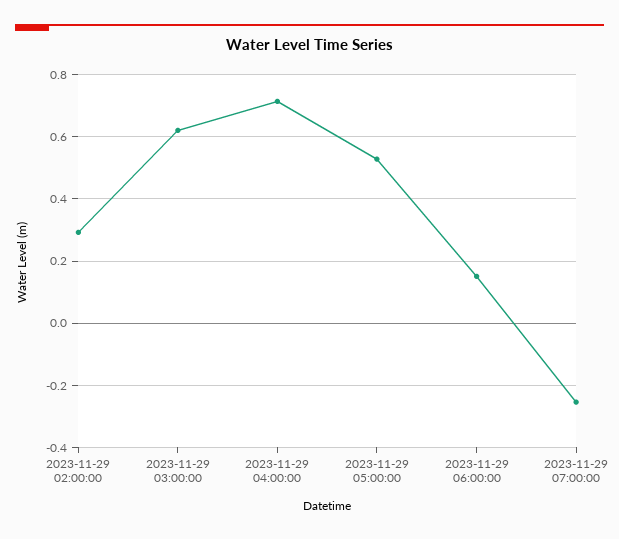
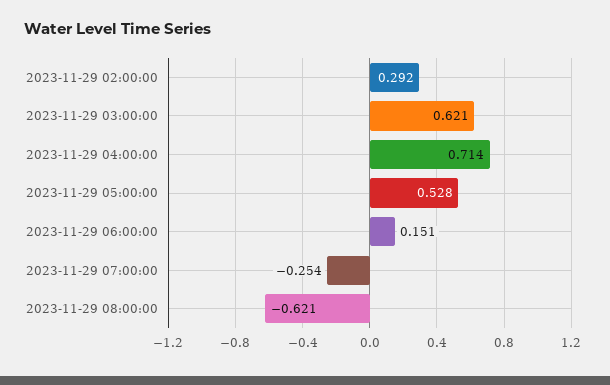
2023-11-29 08:00:00: none -> -0.621

